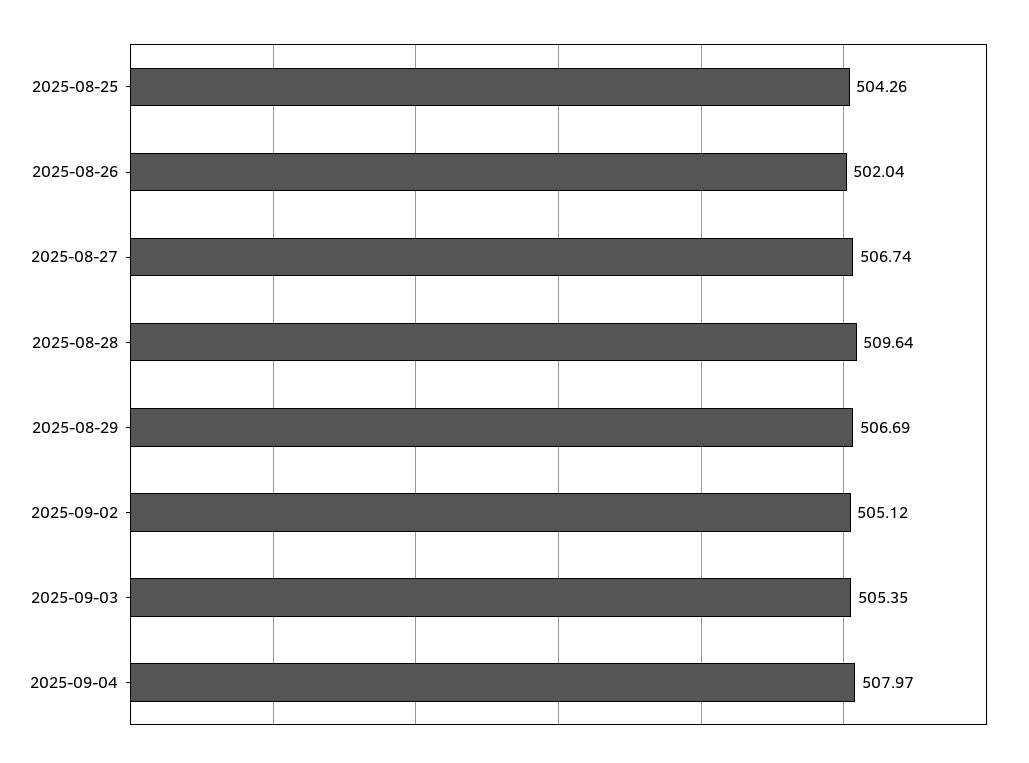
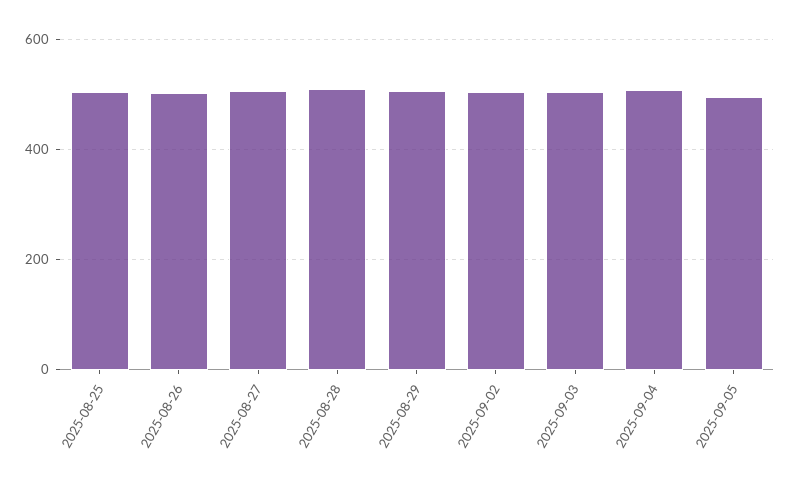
2025-09-05: none -> 500

